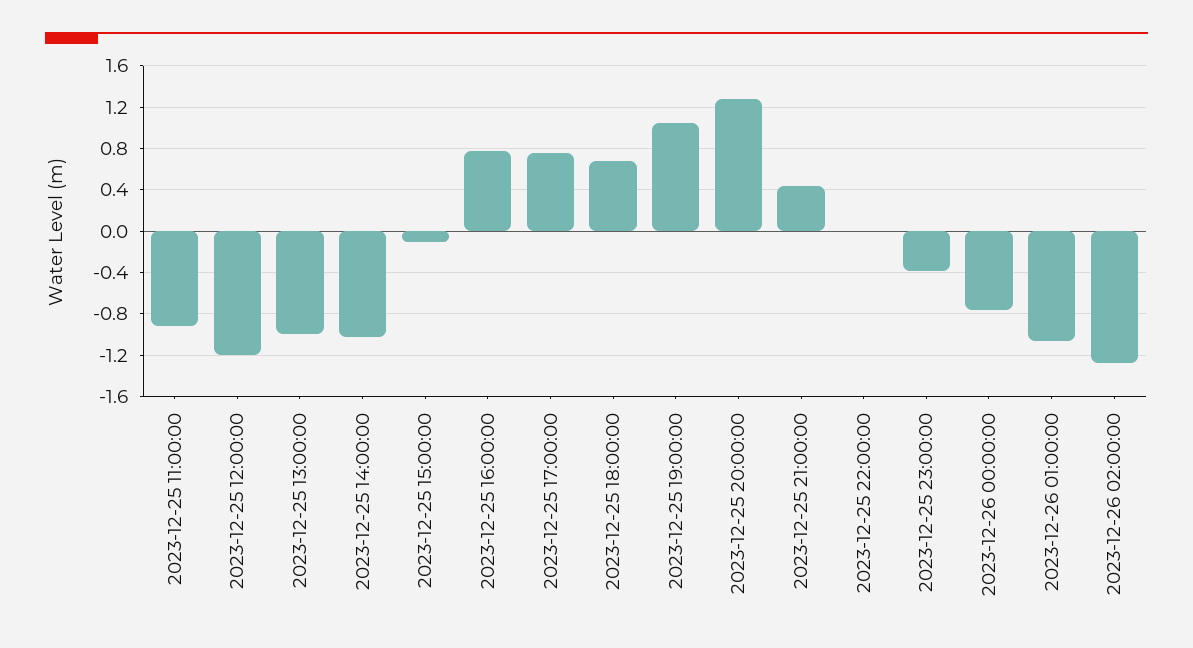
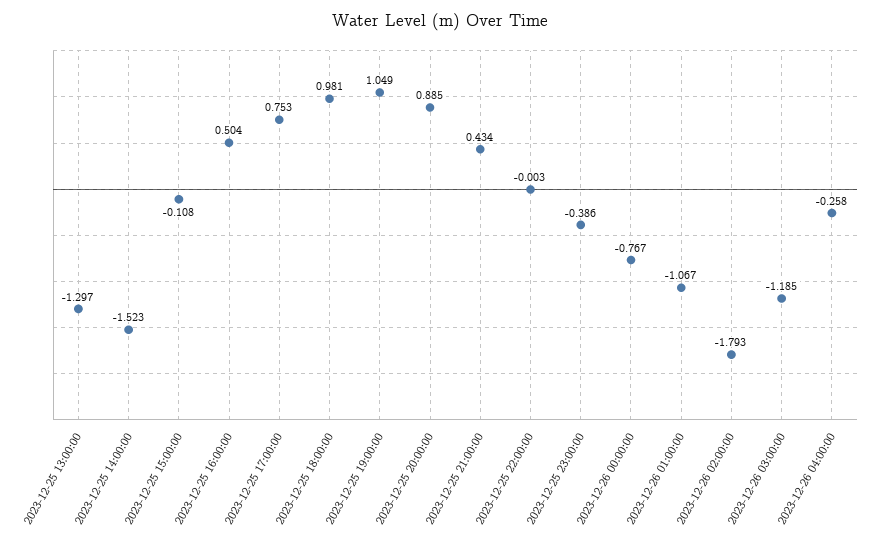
2023-12-25 11:00:00: -0.9 -> none
2023-12-25 12:00:00: -1.2 -> none
2023-12-25 13:00:00: -1 -> -1.297
2023-12-25 14:00:00: -1 -> -1.523
2023-12-25 16:00:00: 0.8 -> 0.504
2023-12-25 18:00:00: 0.7 -> 0.981
2023-12-25 20:00:00: 1.3 -> 0.885
2023-12-26 02:00:00: -1.3 -> -1.793
2023-12-26 03:00:00: none -> -1.185
2023-12-26 04:00:00: none -> -0.258

